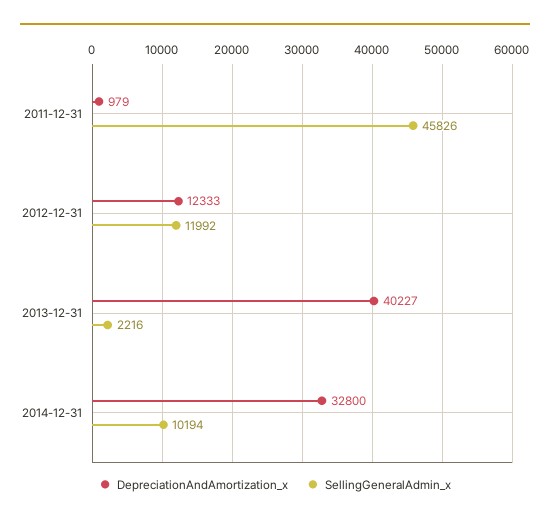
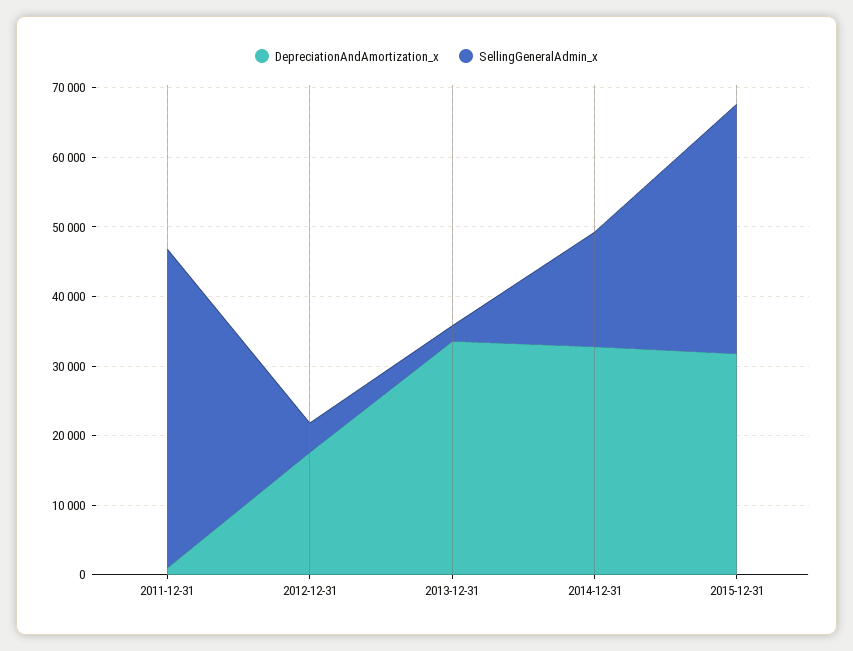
DepreciationAndAmortization_x, 2012-12-31: 12333 -> 18000
SellingGeneralAdmin_x, 2012-12-31: 11992 -> 4000
DepreciationAndAmortization_x, 2013-12-31: 40227 -> 34000
SellingGeneralAdmin_x, 2014-12-31: 10194 -> 16000
DepreciationAndAmortization_x, 2015-12-31: none -> 32000
SellingGeneralAdmin_x, 2015-12-31: none -> 36000

